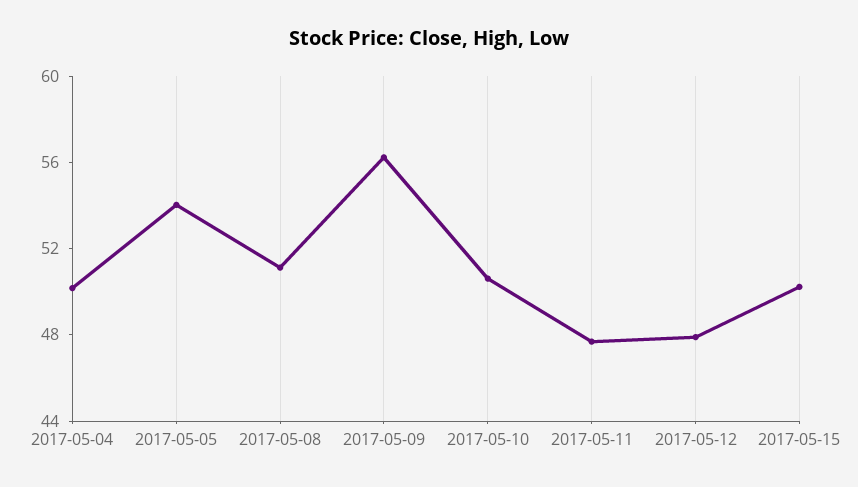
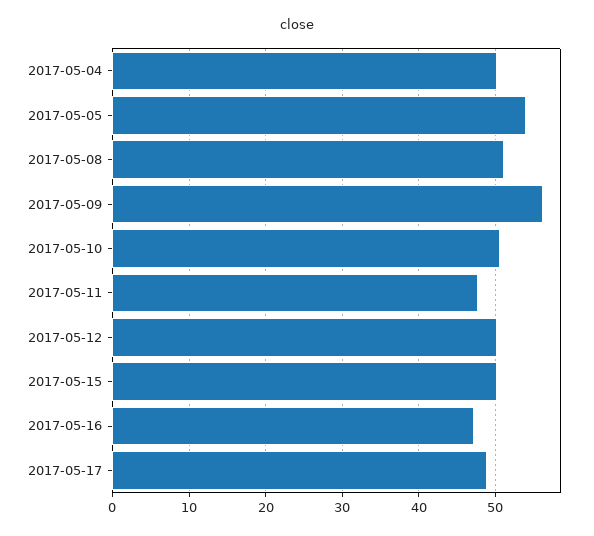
2017-05-12: 48 -> 50
2017-05-16: none -> 47
2017-05-17: none -> 49

